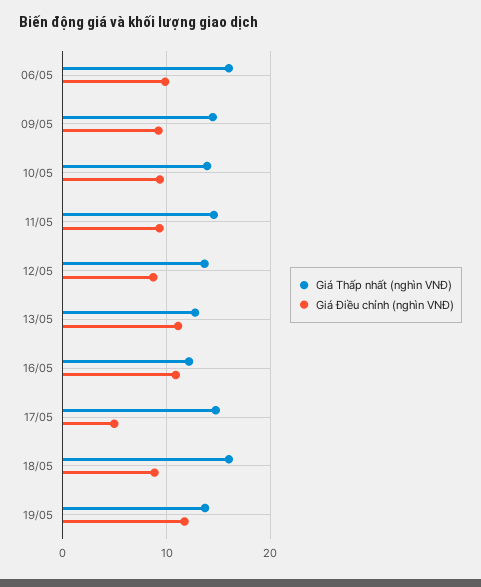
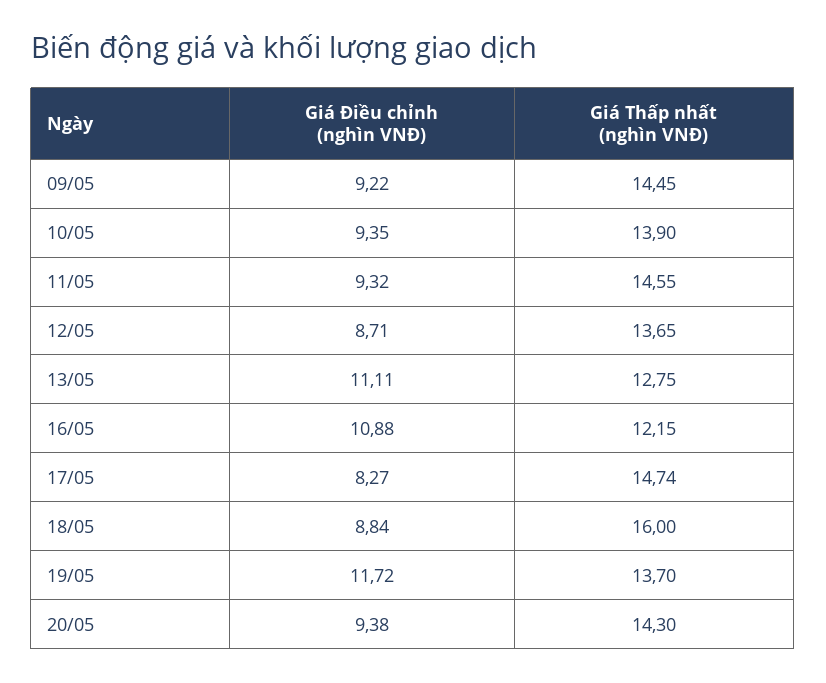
Giá Thấp nhất (nghìn VNĐ), 06/05: 16 -> none
Giá Điều chỉnh (nghìn VNĐ), 06/05: 10 -> none
Giá Điều chỉnh (nghìn VNĐ), 17/05: 5 -> 8.27
Giá Điều chỉnh (nghìn VNĐ), 20/05: none -> 9.38
Giá Thấp nhất (nghìn VNĐ), 20/05: none -> 14.3

